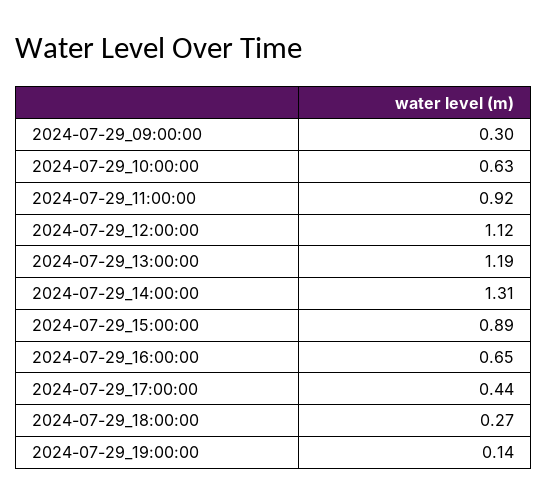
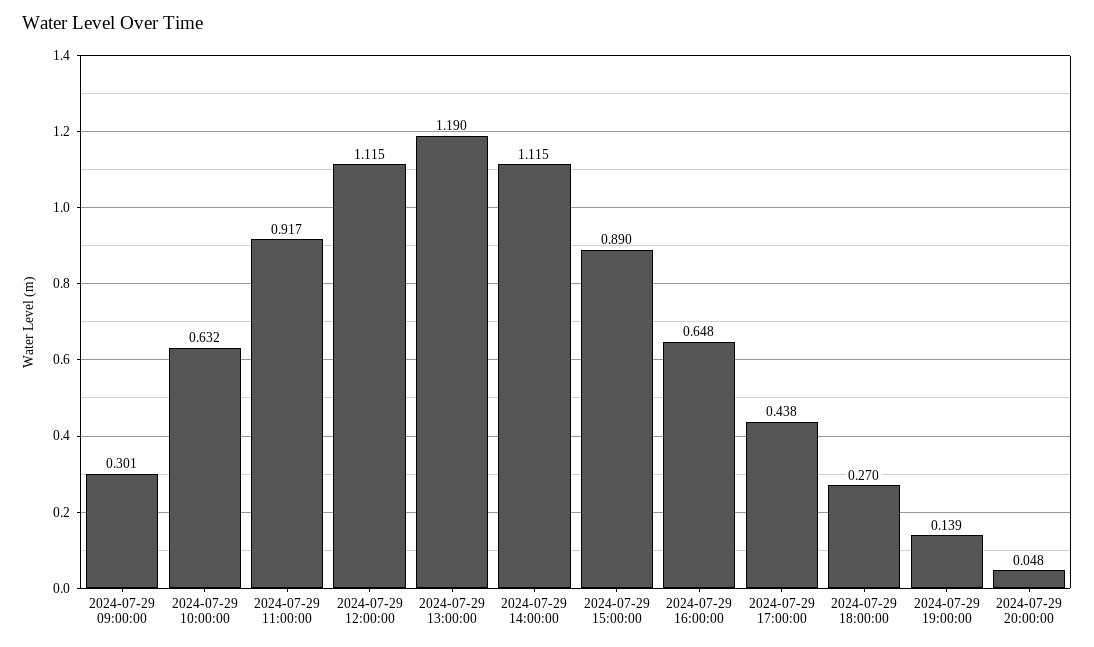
2024-07-29_14:00:00: 1.31 -> 1.115
2024-07-29 20:00:00: none -> 0.048

